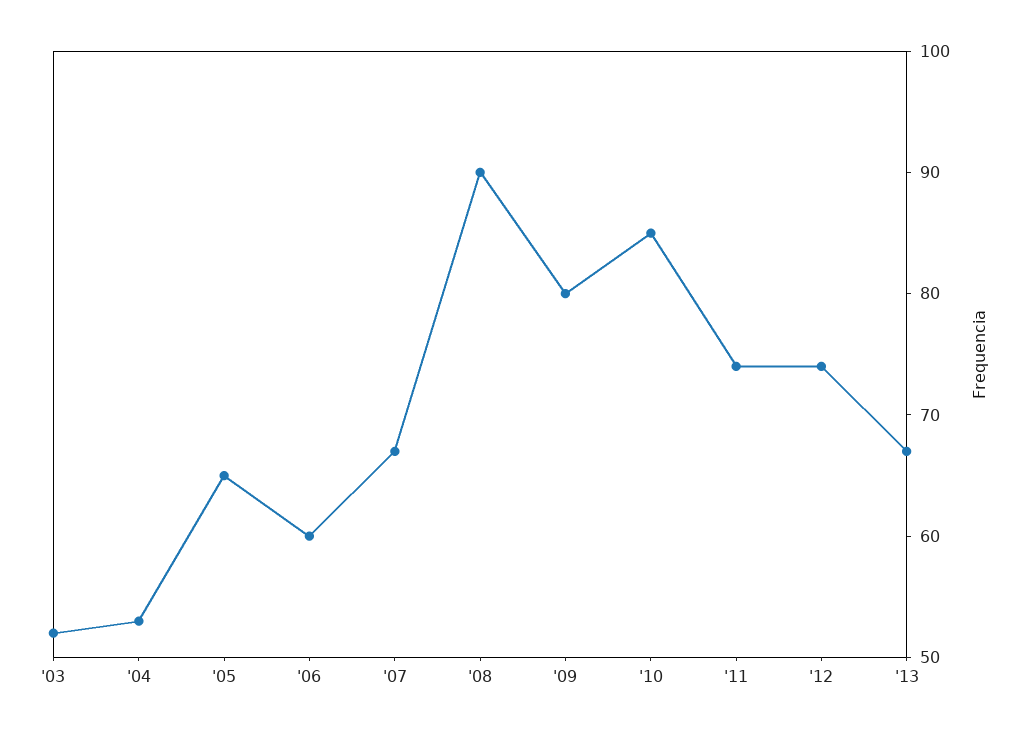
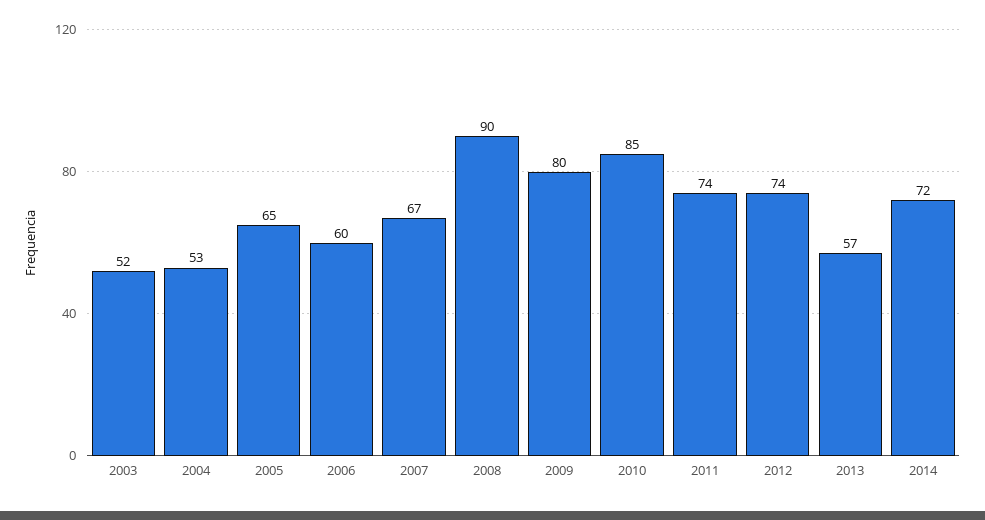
'13: 67 -> 57
2014: none -> 72

